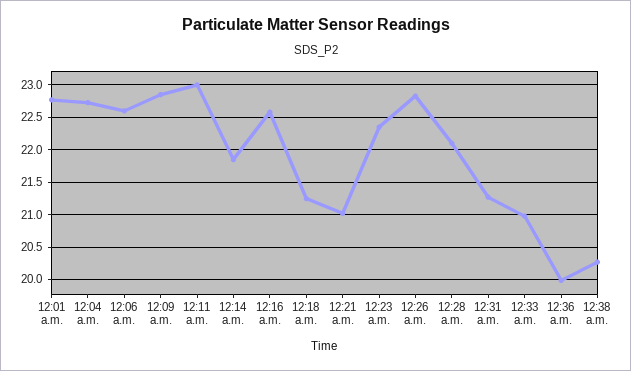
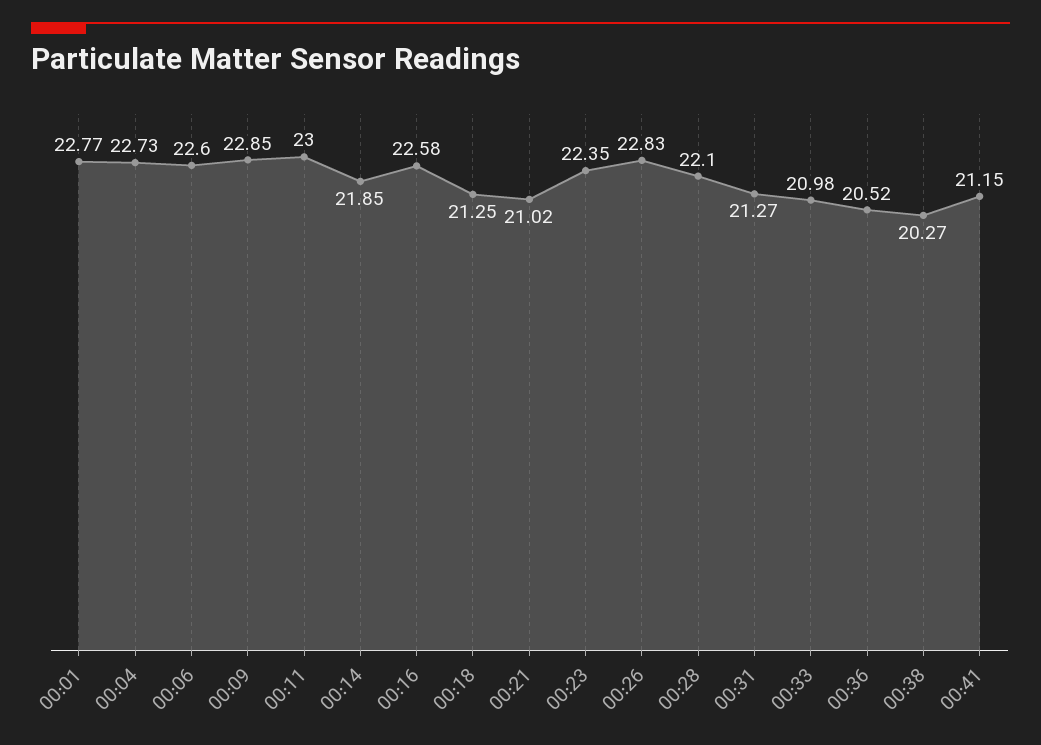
12:36 a.m.: 20 -> 20.52
00:41: none -> 21.15

